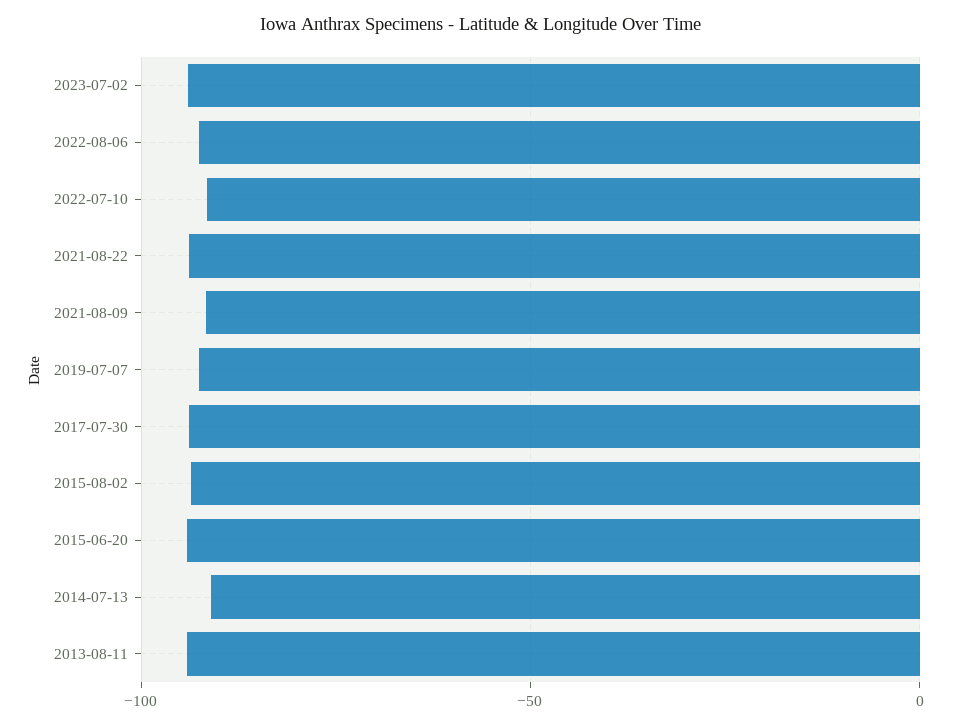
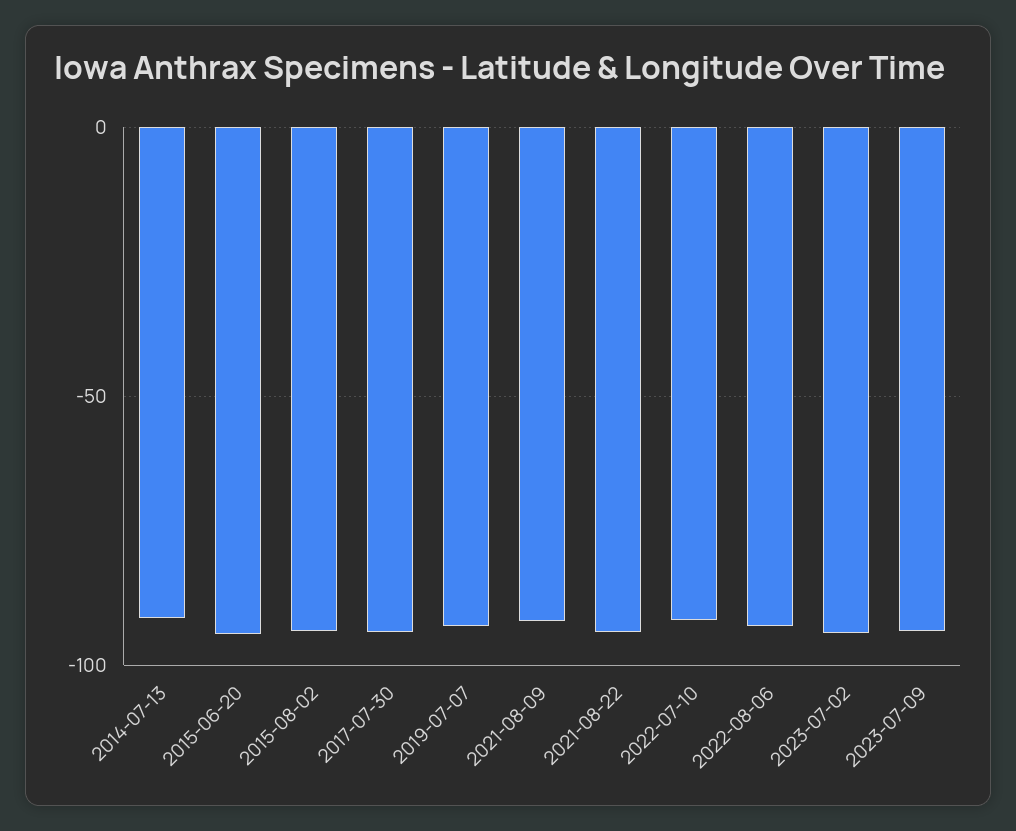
2013-08-11: -95 -> none
2023-07-09: none -> -95

